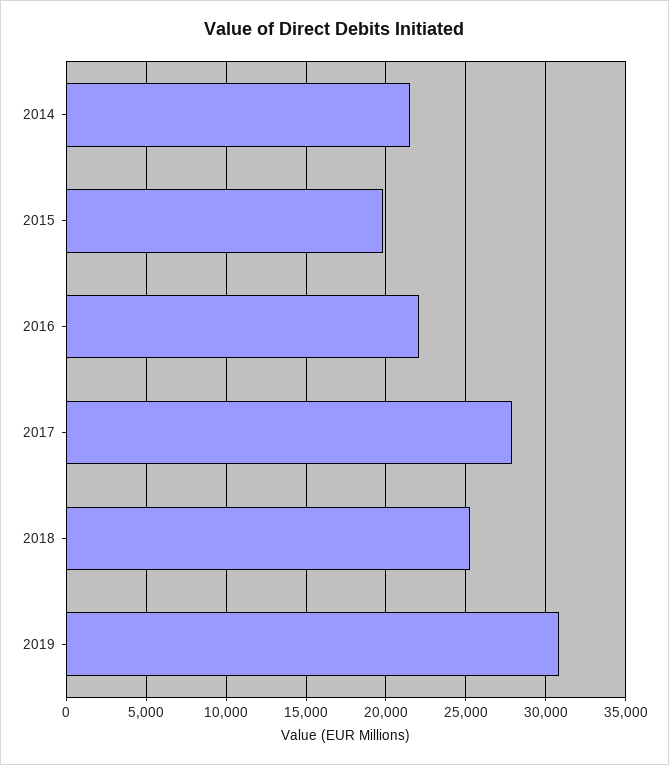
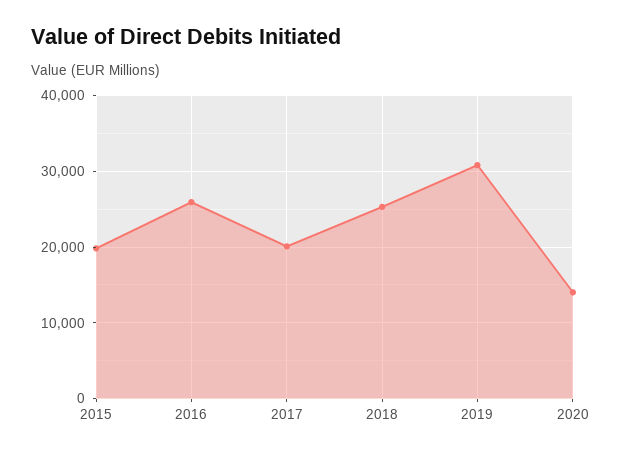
2014: 21500 -> none
2016: 22000 -> 26000
2017: 28000 -> 20000
2020: none -> 14000

